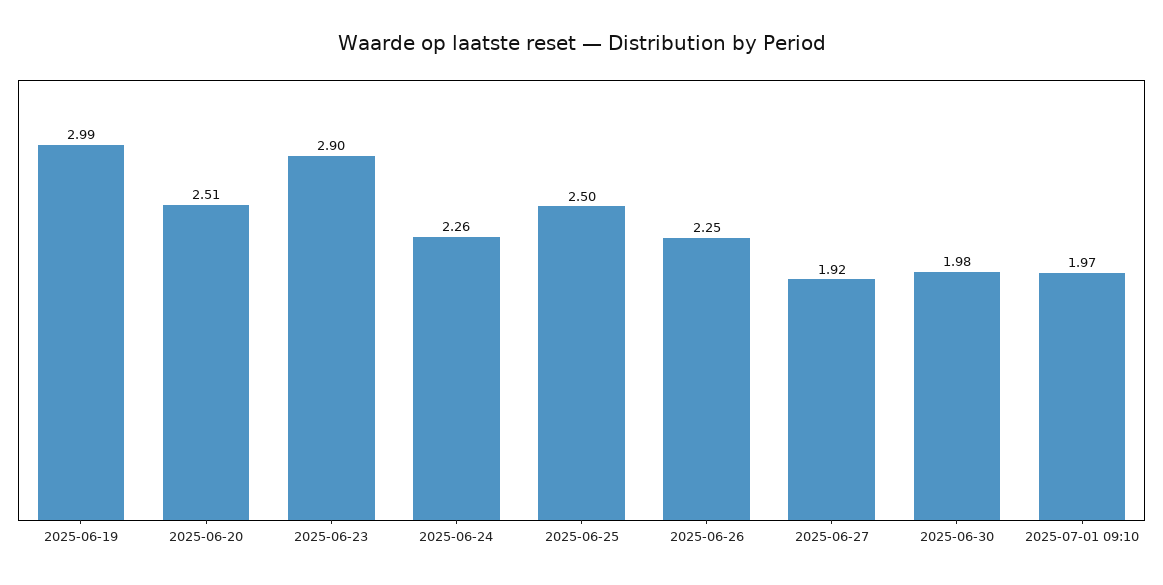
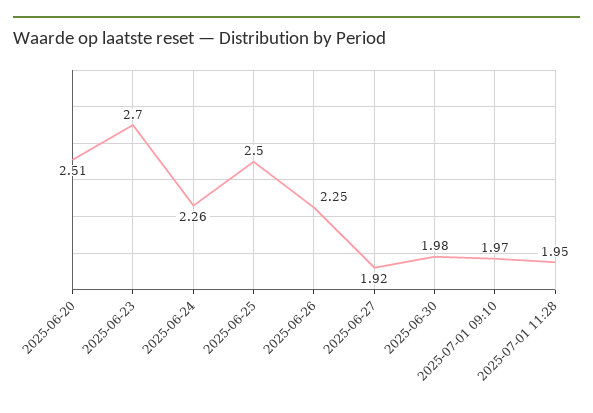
2025-06-19: 2.99 -> none
2025-06-23: 2.9 -> 2.7
2025-07-01 11:28: none -> 1.95

